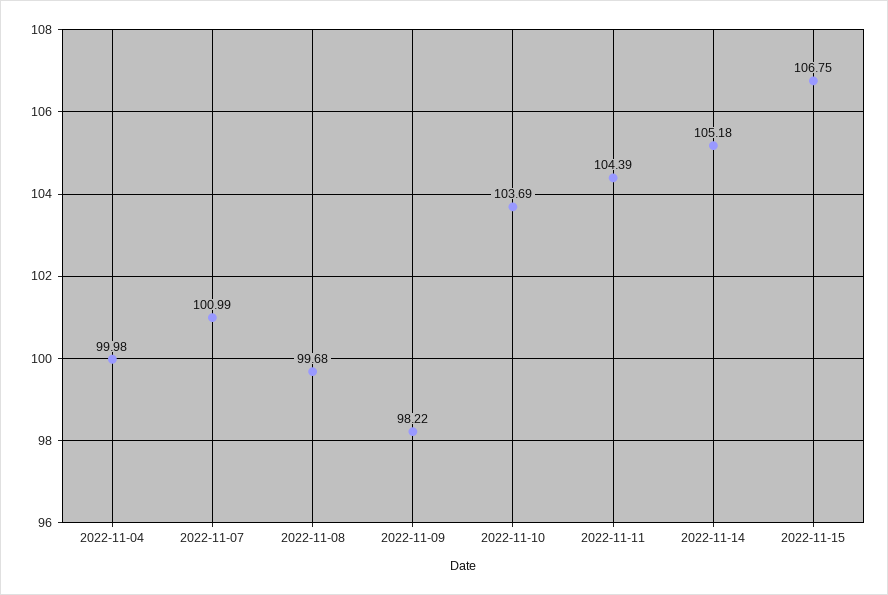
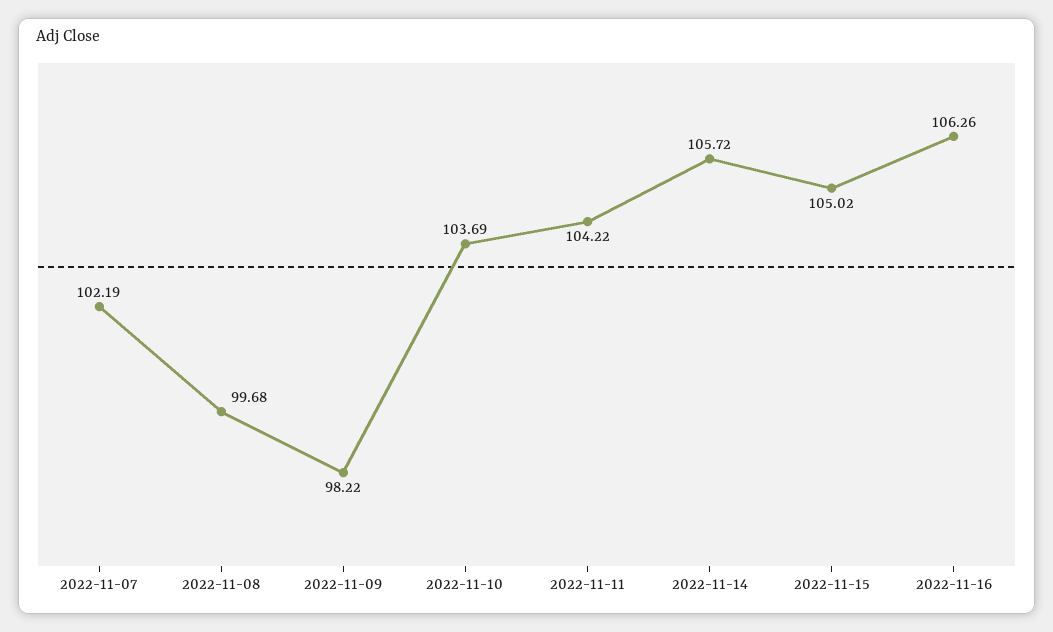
2022-11-04: 99.98 -> none
2022-11-07: 100.99 -> 102.19
2022-11-11: 104.39 -> 104.22
2022-11-14: 105.18 -> 105.72
2022-11-15: 106.75 -> 105.02
2022-11-16: none -> 106.26

